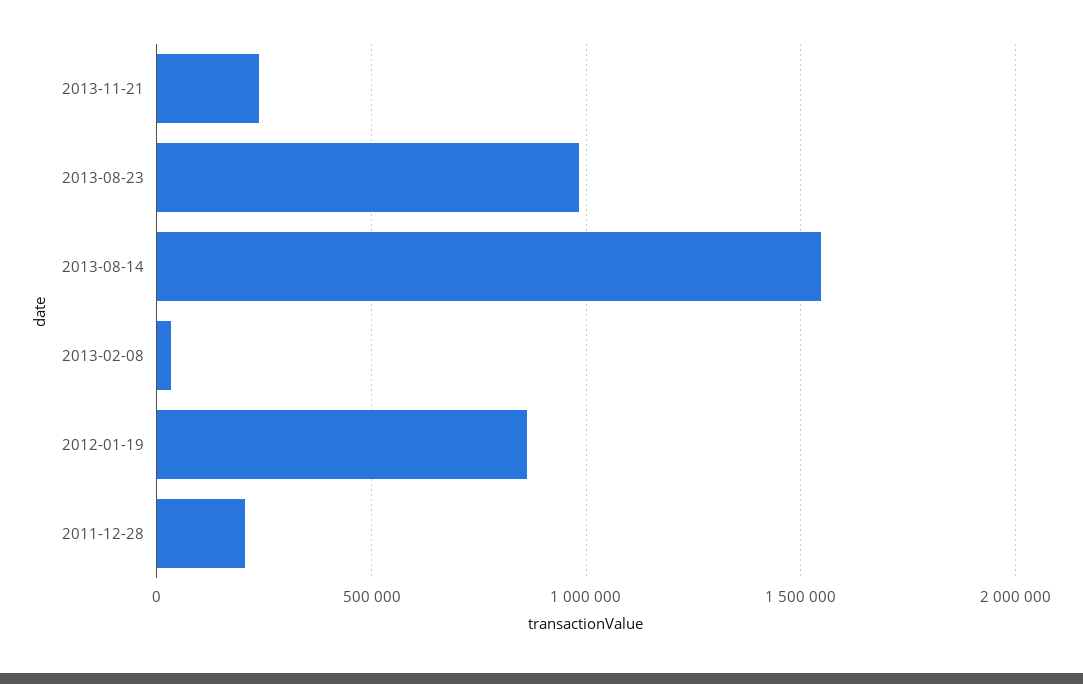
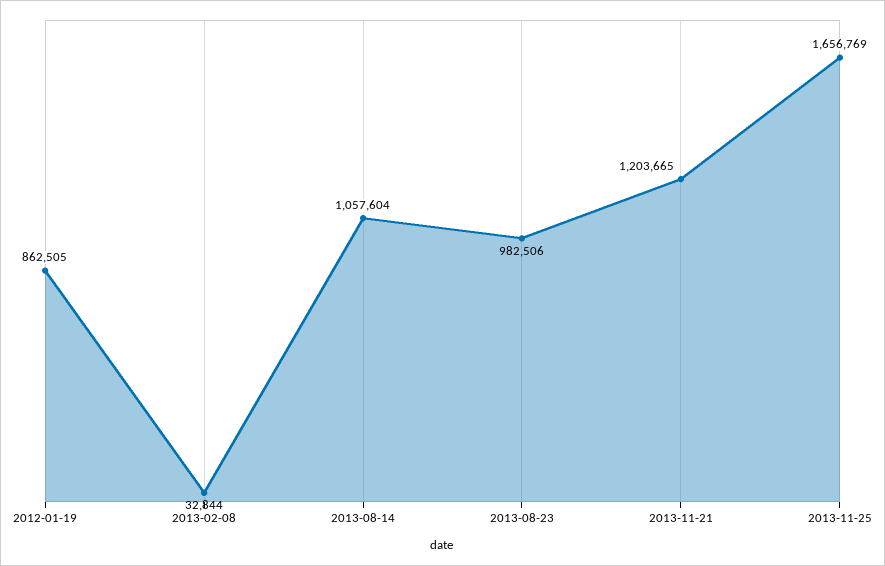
2013-11-21: 250000 -> 1203665
2013-08-14: 1550000 -> 1057604
2011-12-28: 200000 -> none
2013-11-25: none -> 1656769

